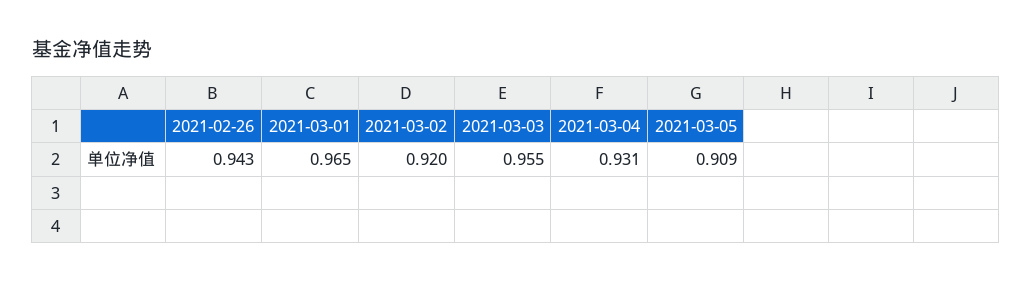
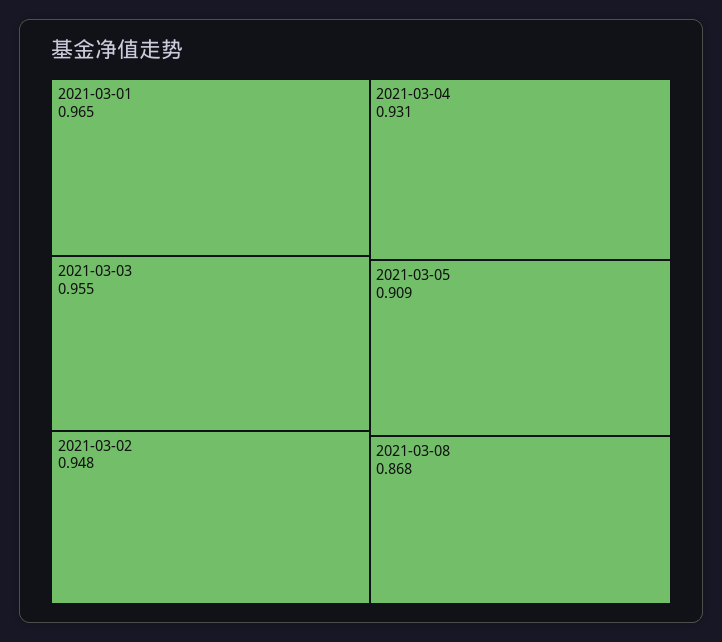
2021-02-26: 0.943 -> none
2021-03-02: 0.92 -> 0.948
2021-03-08: none -> 0.868

